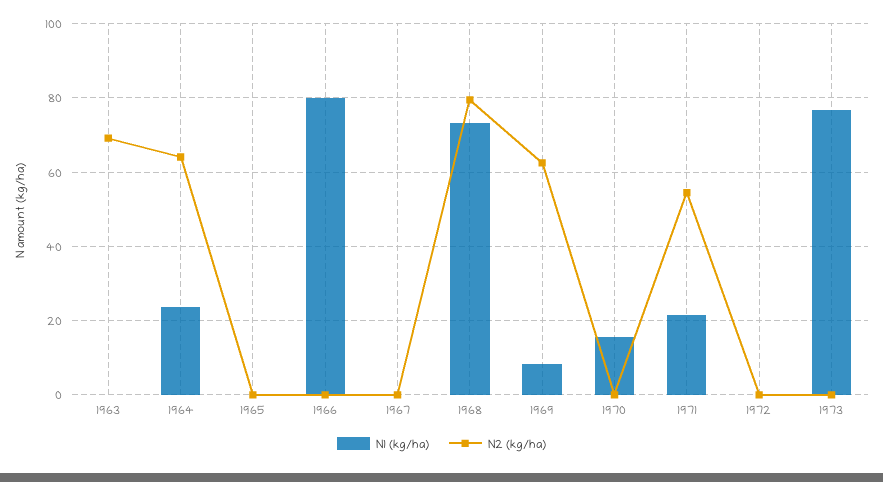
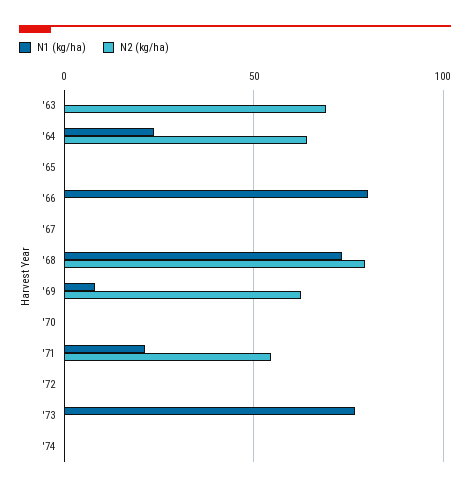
N1 (kg/ha), 1970: 16 -> 0
N1 (kg/ha), '74: none -> 0
N2 (kg/ha), '74: none -> 0

